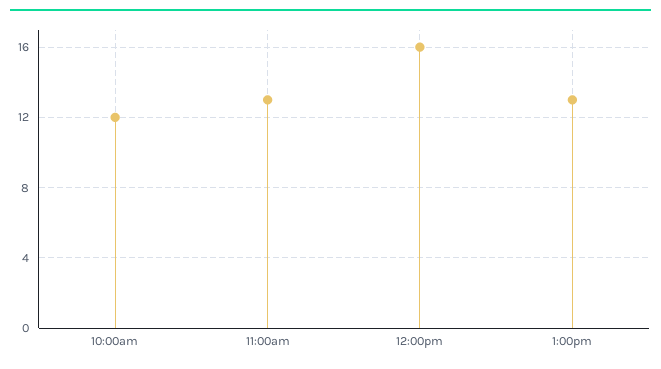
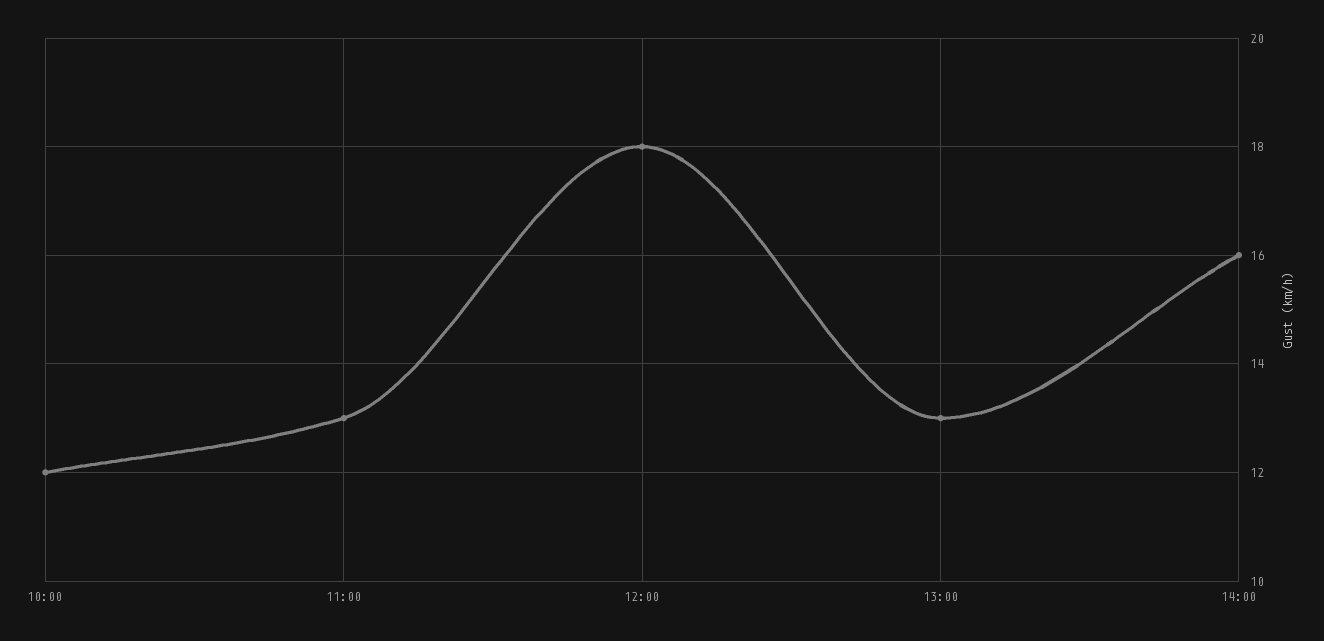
12:00pm: 16 -> 18
14:00: none -> 16

